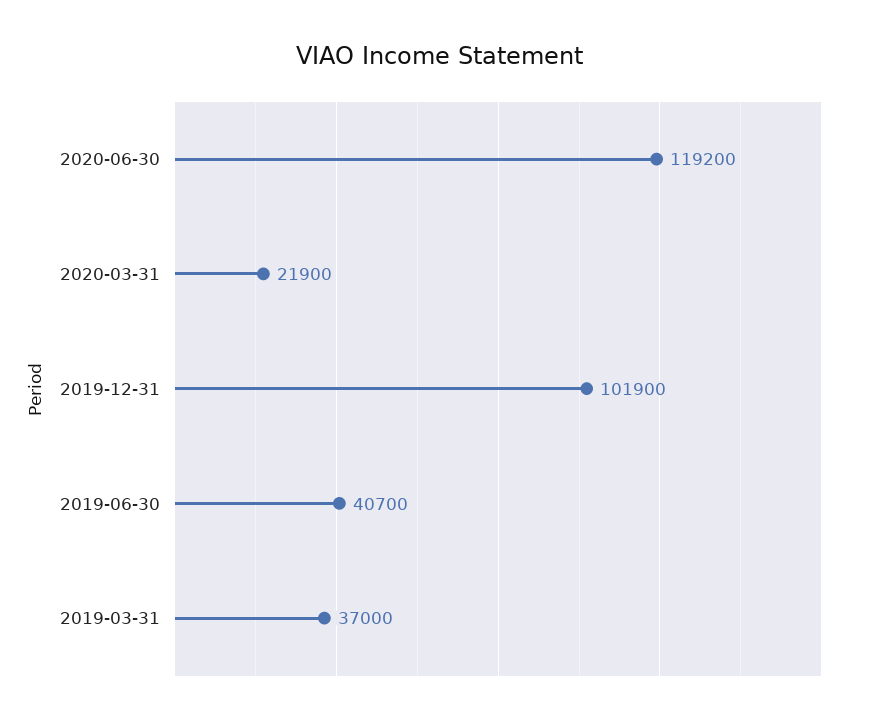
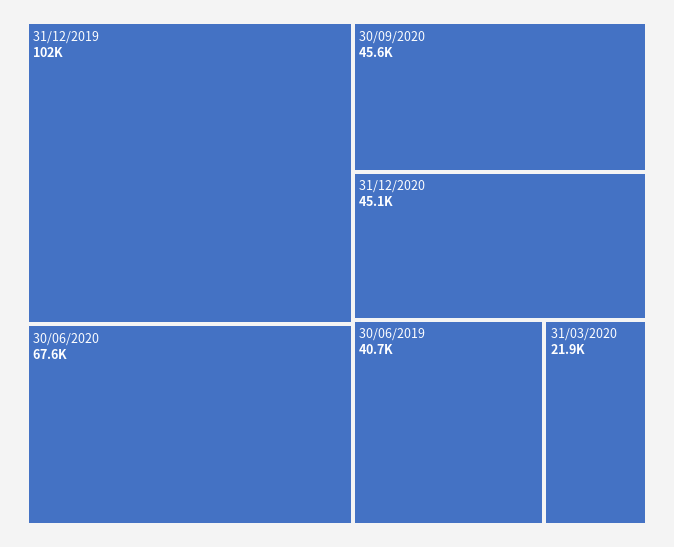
2020-06-30: 119200 -> 67600
2019-03-31: 37000 -> none
30/09/2020: none -> 45600
31/12/2020: none -> 45100

